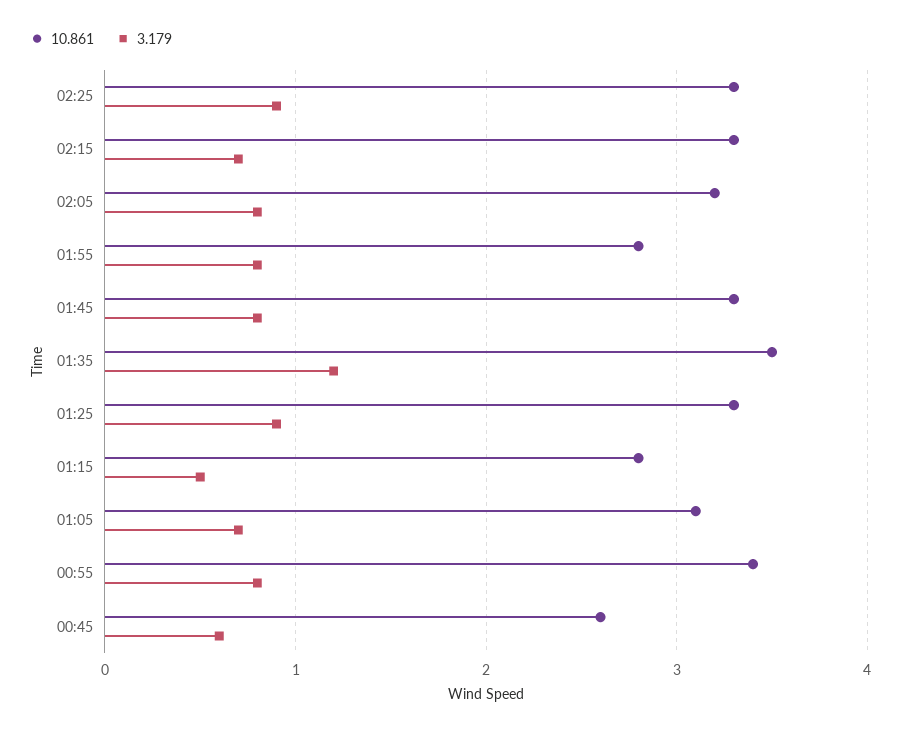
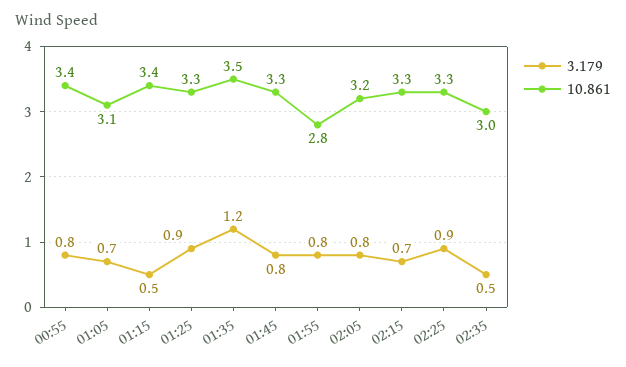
10.861, 01:15: 2.8 -> 3.4
10.861, 00:45: 2.6 -> none
3.179, 00:45: 0.6 -> none
3.179, 02:35: none -> 0.5
10.861, 02:35: none -> 3

